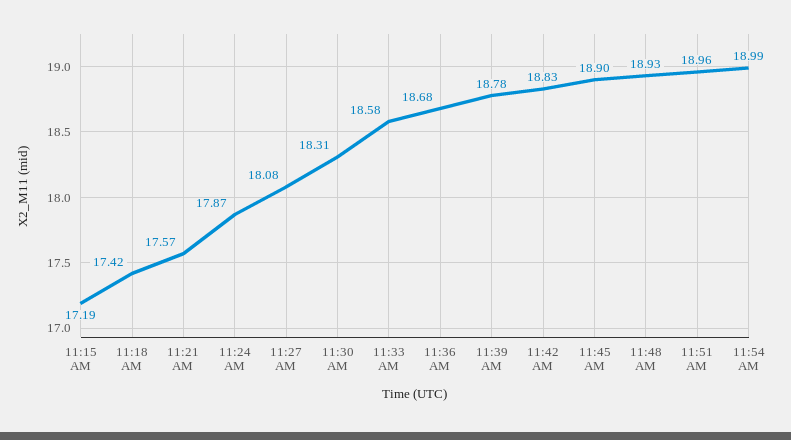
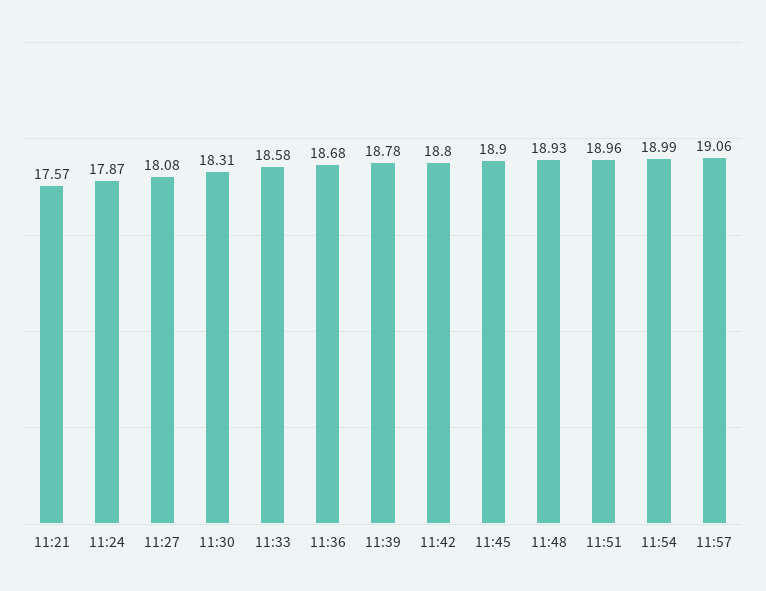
11:15 AM: 17.19 -> none
11:18 AM: 17.42 -> none
11:42 AM: 18.83 -> 18.8
11:57: none -> 19.06

